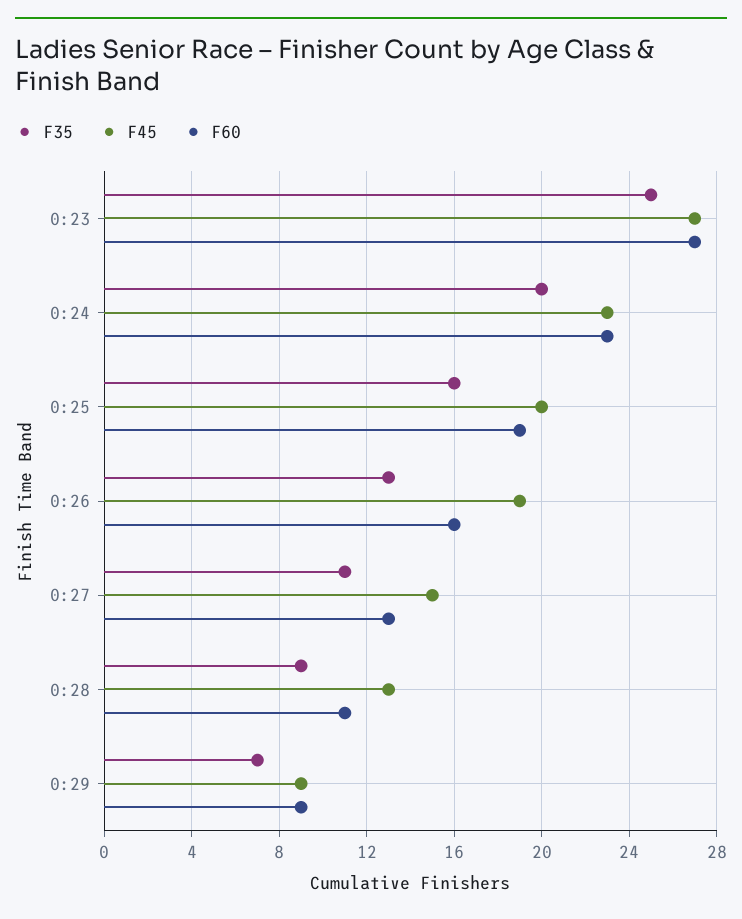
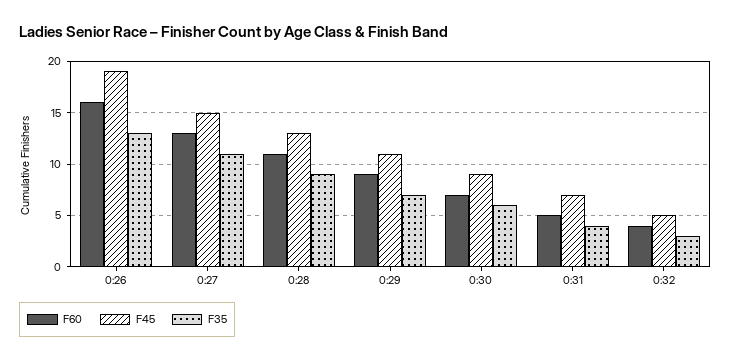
F35, 0:23: 25 -> none
F45, 0:23: 27 -> none
F60, 0:23: 27 -> none
F35, 0:24: 20 -> none
F45, 0:24: 23 -> none
F60, 0:24: 23 -> none
F35, 0:25: 16 -> none
F45, 0:25: 20 -> none
F60, 0:25: 19 -> none
F45, 0:29: 9 -> 11
F60, 0:30: none -> 7
F45, 0:30: none -> 9
F35, 0:30: none -> 6
F60, 0:31: none -> 5
F45, 0:31: none -> 7
F35, 0:31: none -> 4
F60, 0:32: none -> 4
F45, 0:32: none -> 5
F35, 0:32: none -> 3

